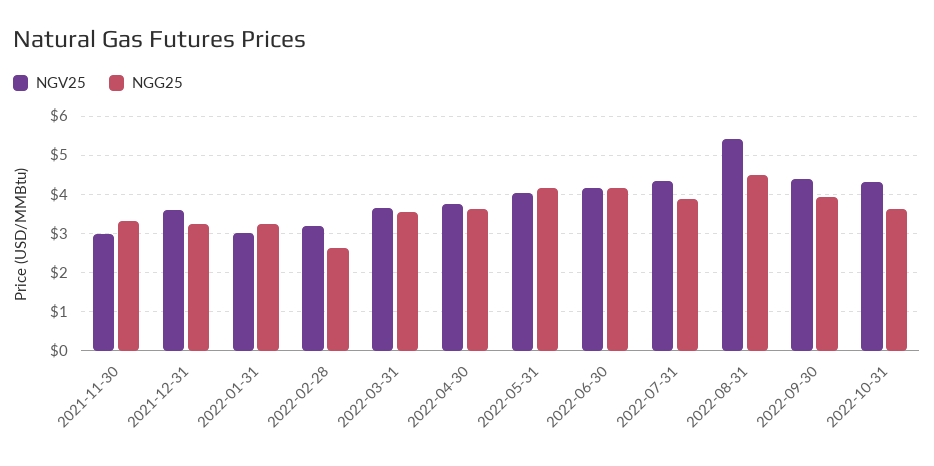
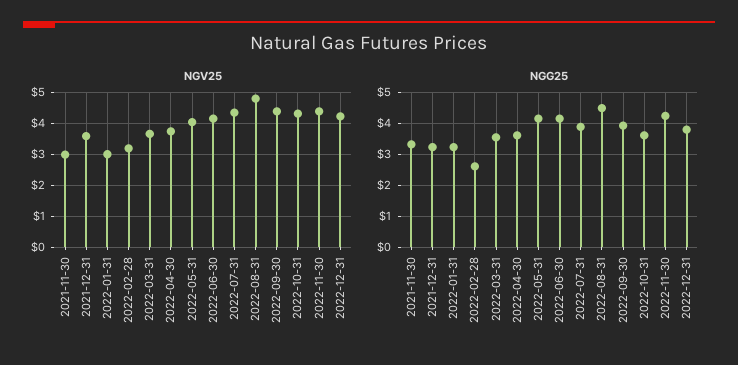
NGV25, 2022-08-31: 5.4 -> 4.8
NGV25, 2022-11-30: none -> 4.4
NGV25, 2022-12-31: none -> 4.2
NGG25, 2022-11-30: none -> 4.2
NGG25, 2022-12-31: none -> 3.8

